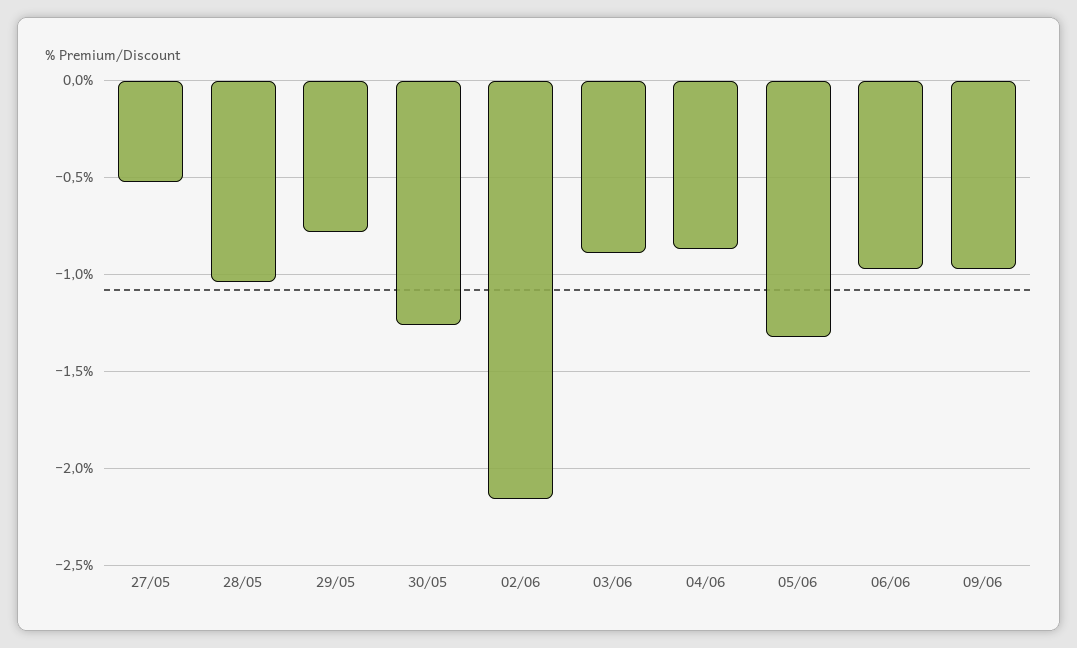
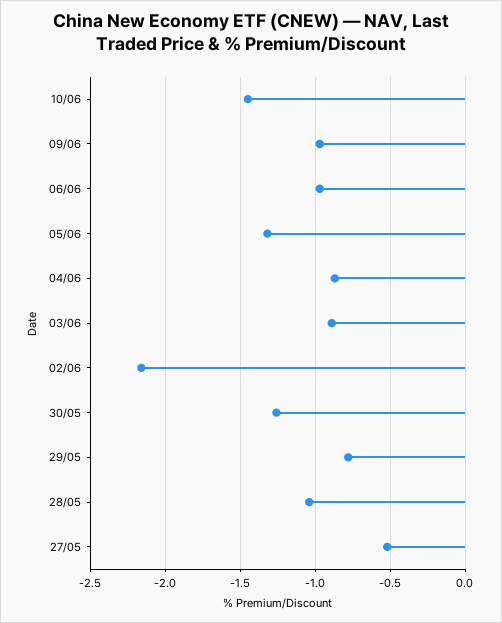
10/06: none -> -1.45

